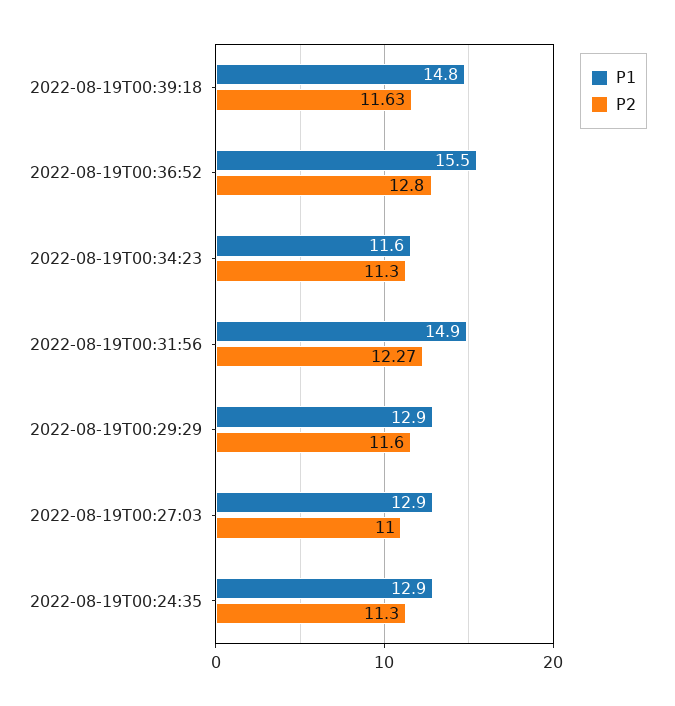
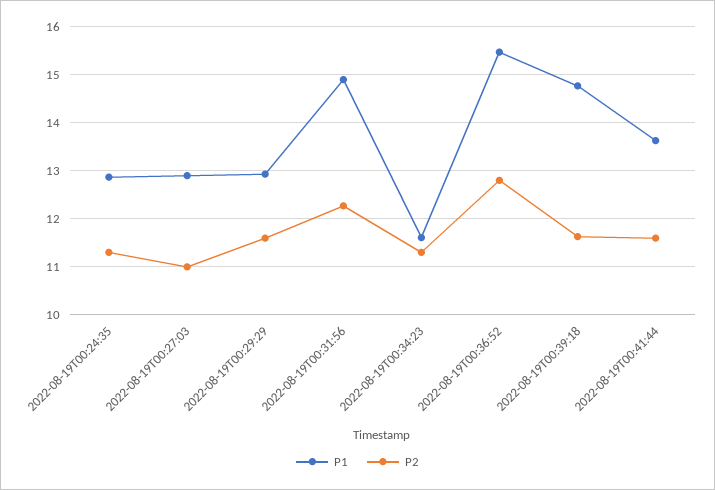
P1, 2022-08-19T00:41:44: none -> 13.6
P2, 2022-08-19T00:41:44: none -> 11.6

